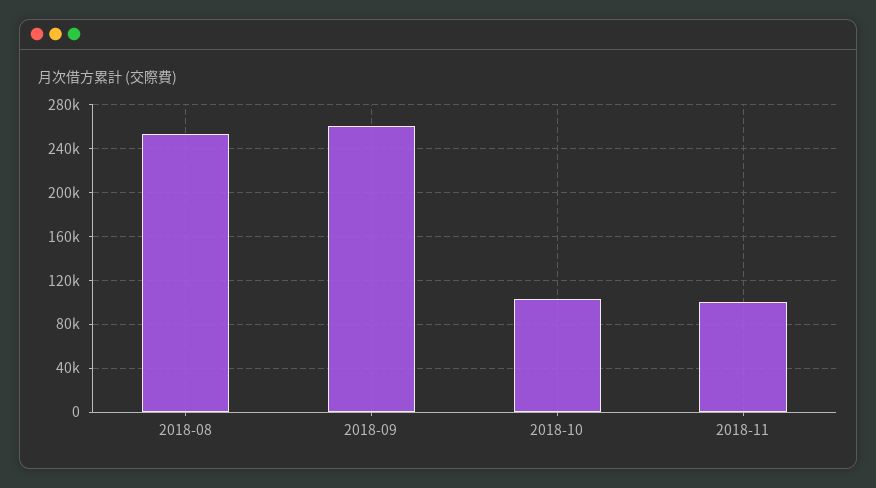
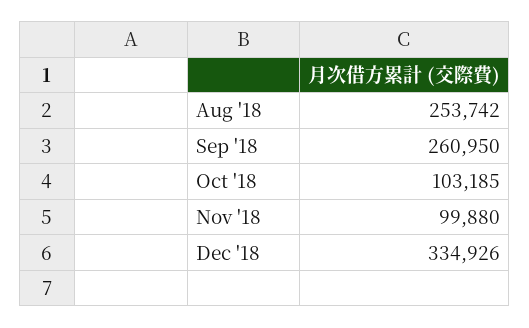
Dec '18: none -> 334926

